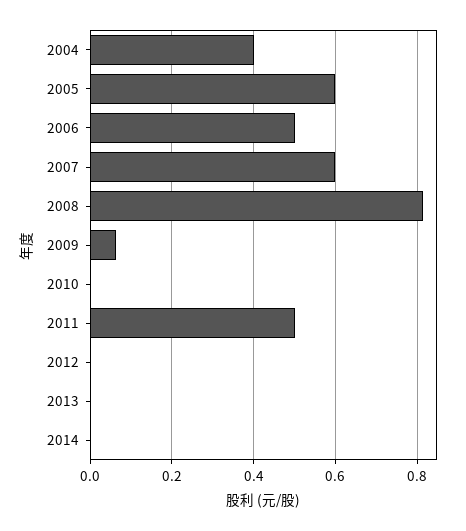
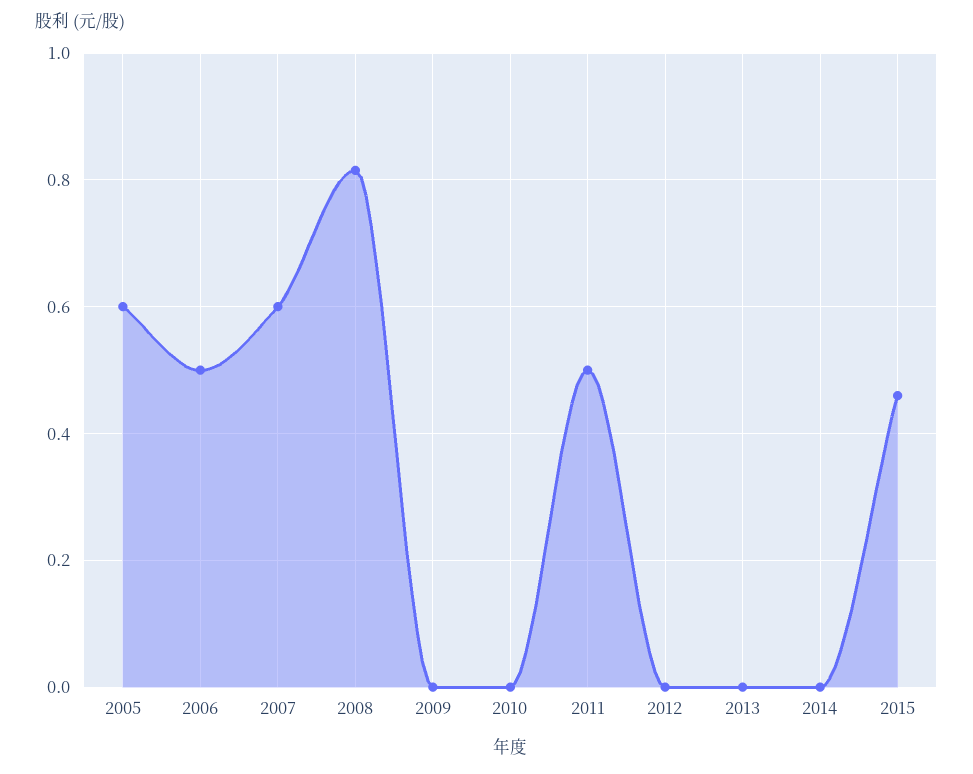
2004: 0.4 -> none
2009: 0.06 -> 0
2015: none -> 0.46

